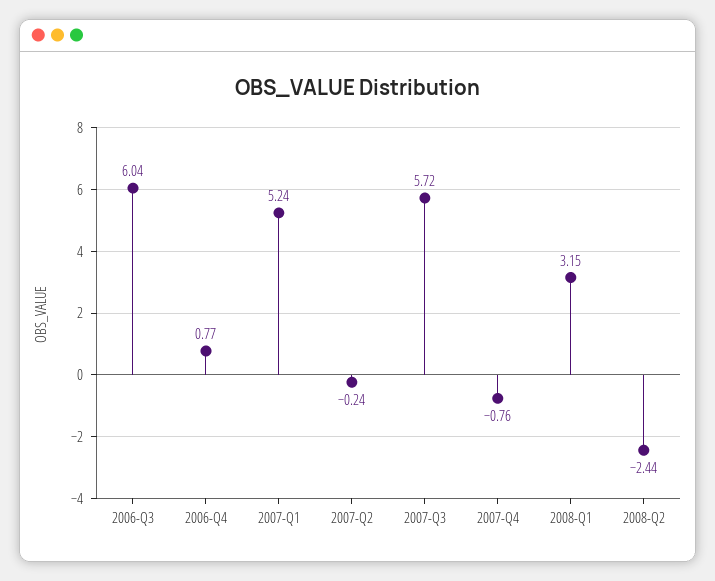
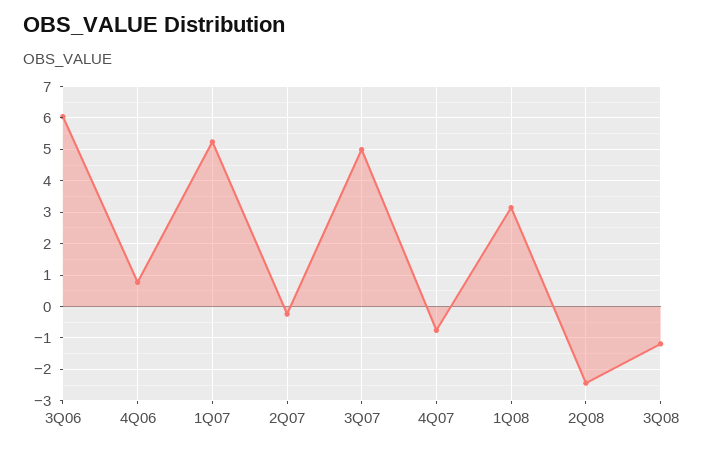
2007-Q3: 5.72 -> 5
3Q08: none -> -1.2

